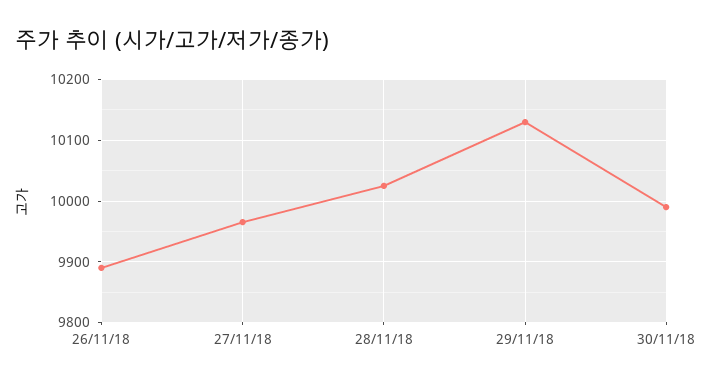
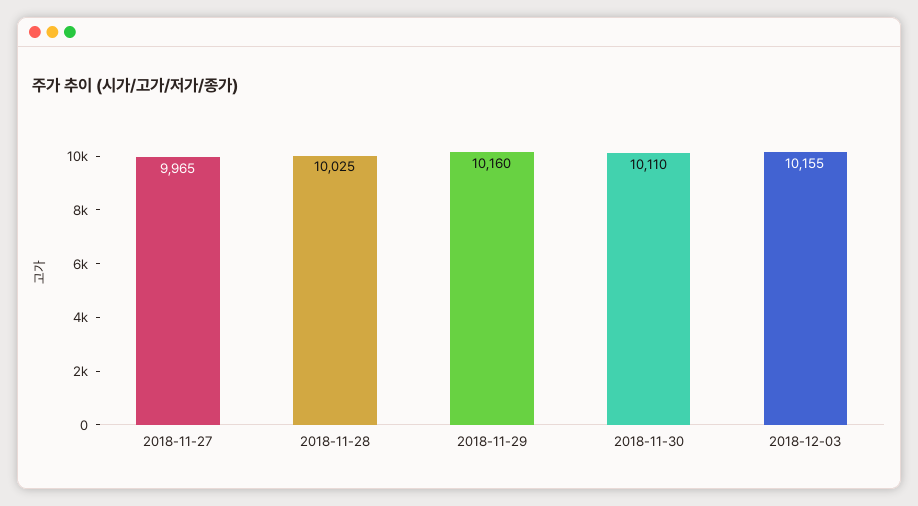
26/11/18: 9890 -> none
29/11/18: 10130 -> 10160
30/11/18: 9990 -> 10110
2018-12-03: none -> 10155

